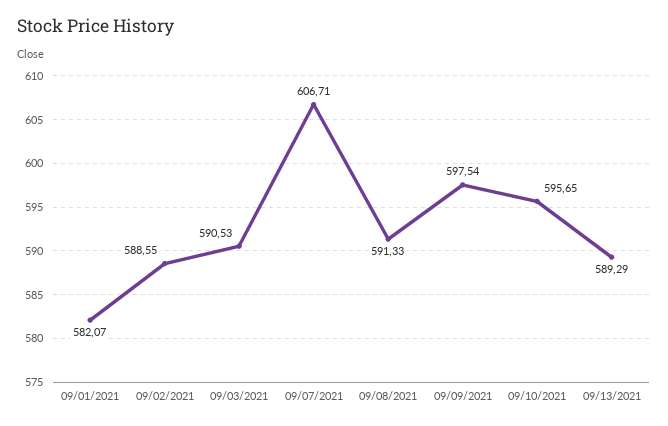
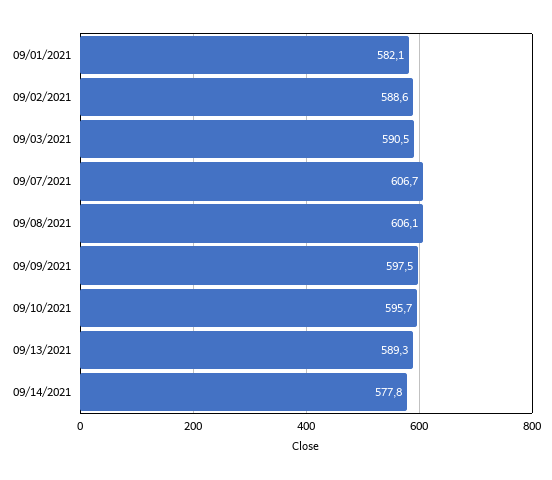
09/08/2021: 591.33 -> 606.1
09/14/2021: none -> 577.8

